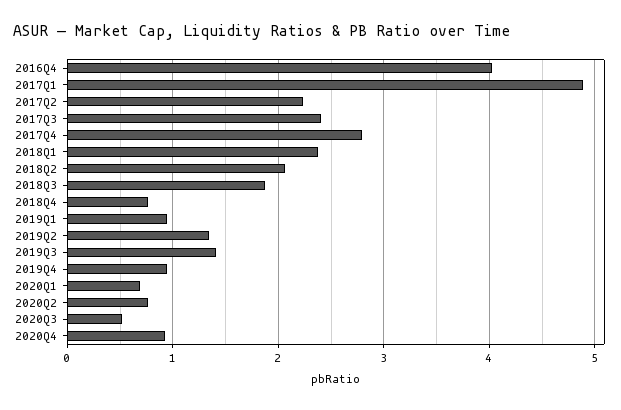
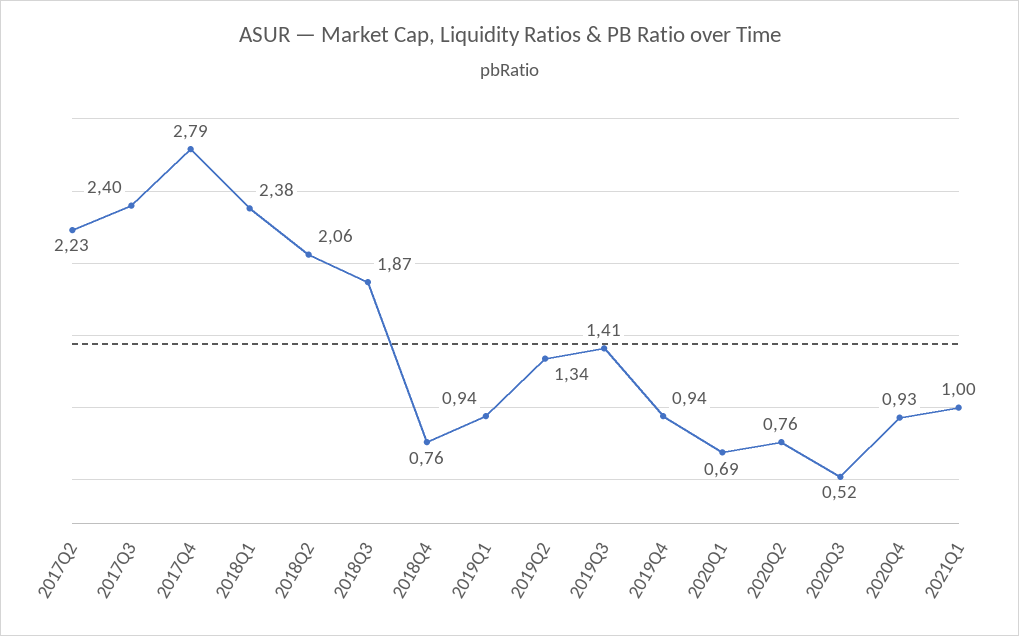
2016Q4: 4 -> none
2017Q1: 4.9 -> none
2021Q1: none -> 1

